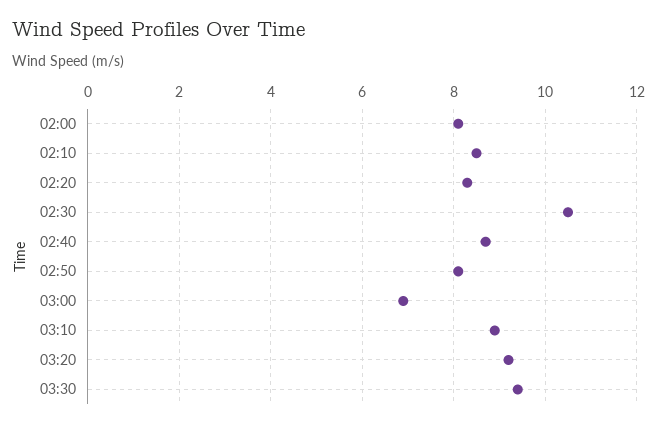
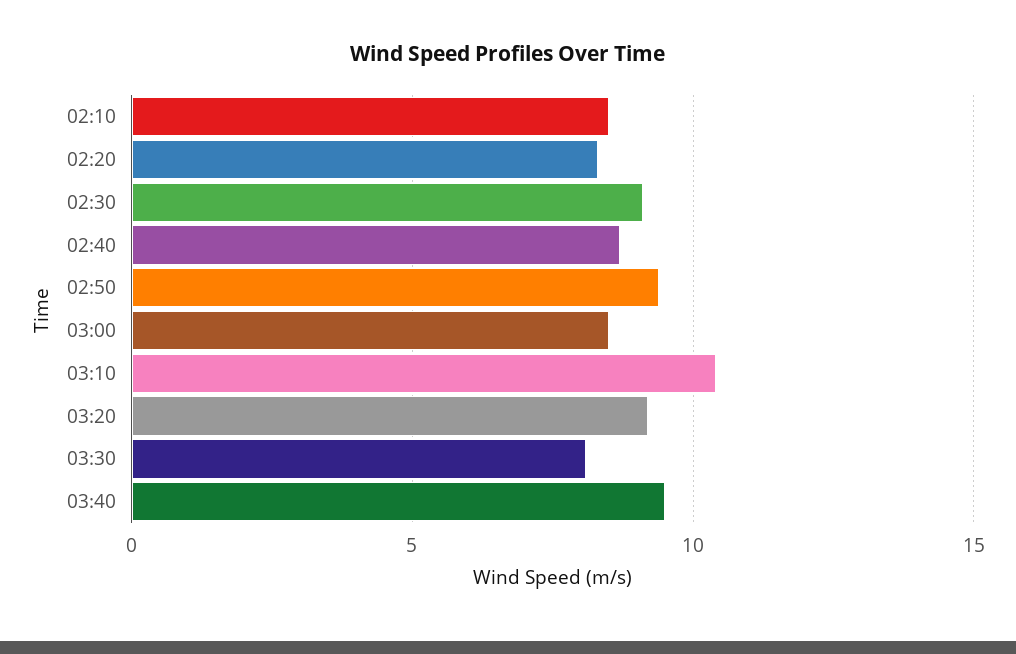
02:00: 8 -> none
02:30: 10.5 -> 9
02:50: 8 -> 9.5
03:00: 7 -> 8.5
03:10: 9 -> 10.5
03:30: 9.5 -> 8
03:40: none -> 9.5

